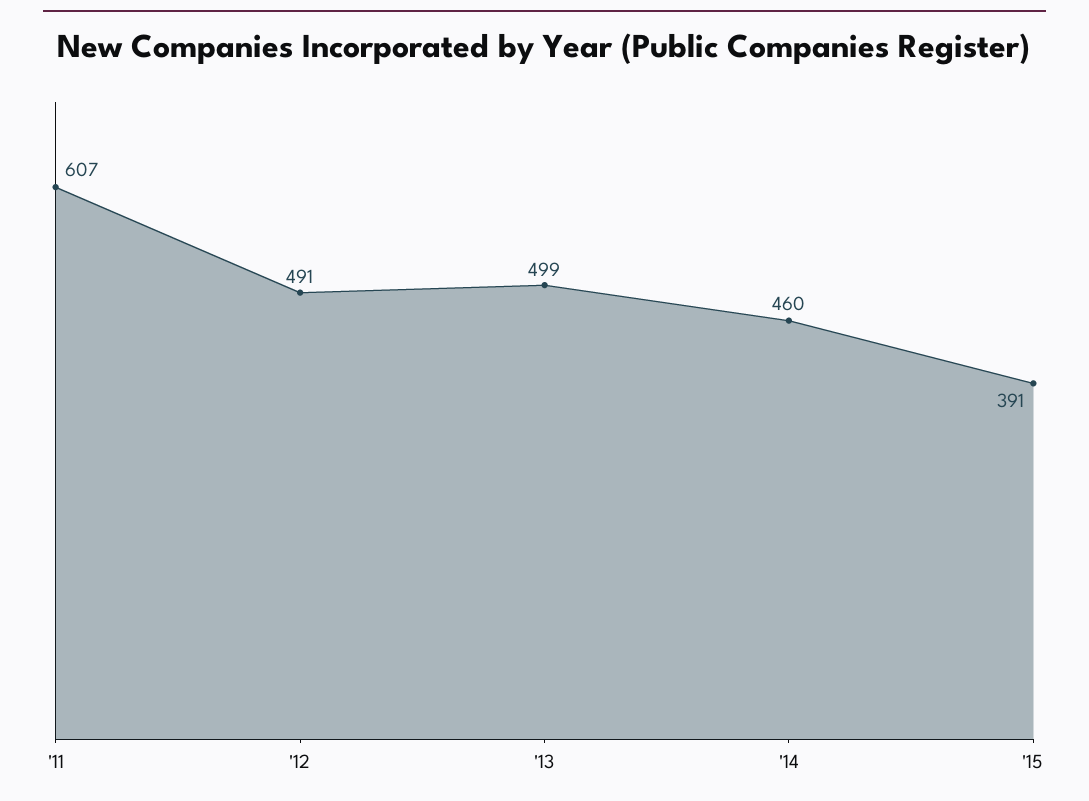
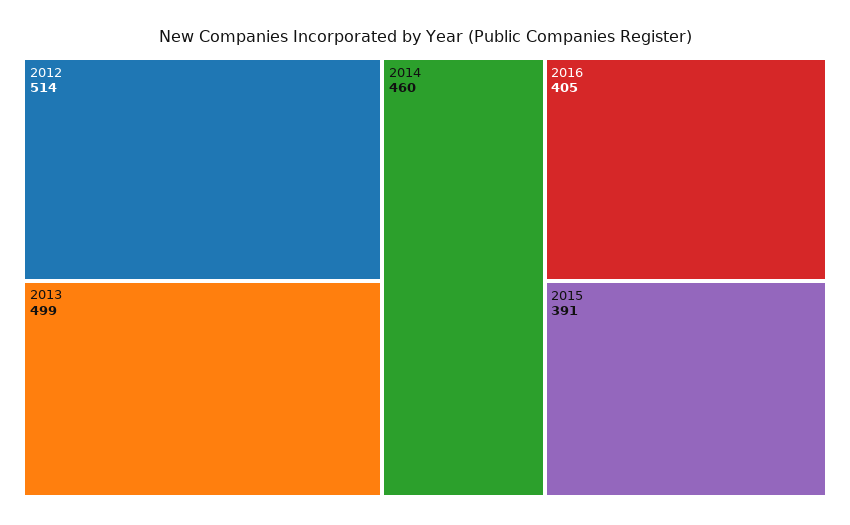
'11: 607 -> none
'12: 491 -> 514
2016: none -> 405

